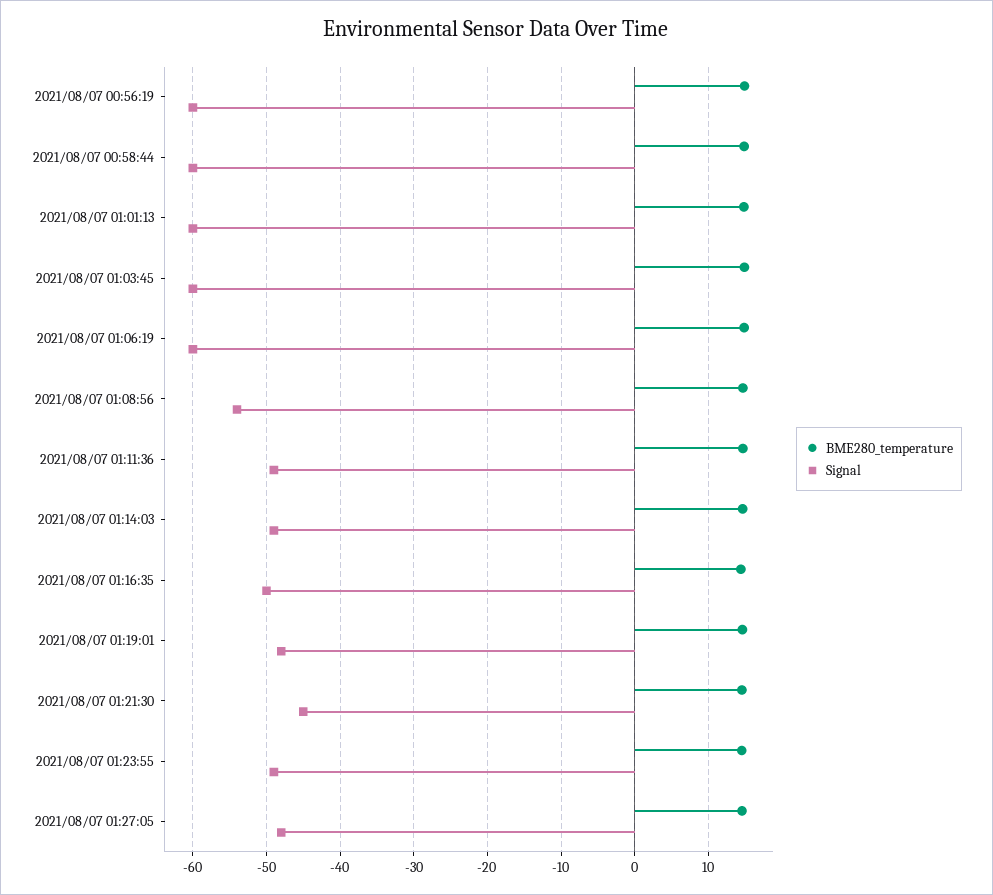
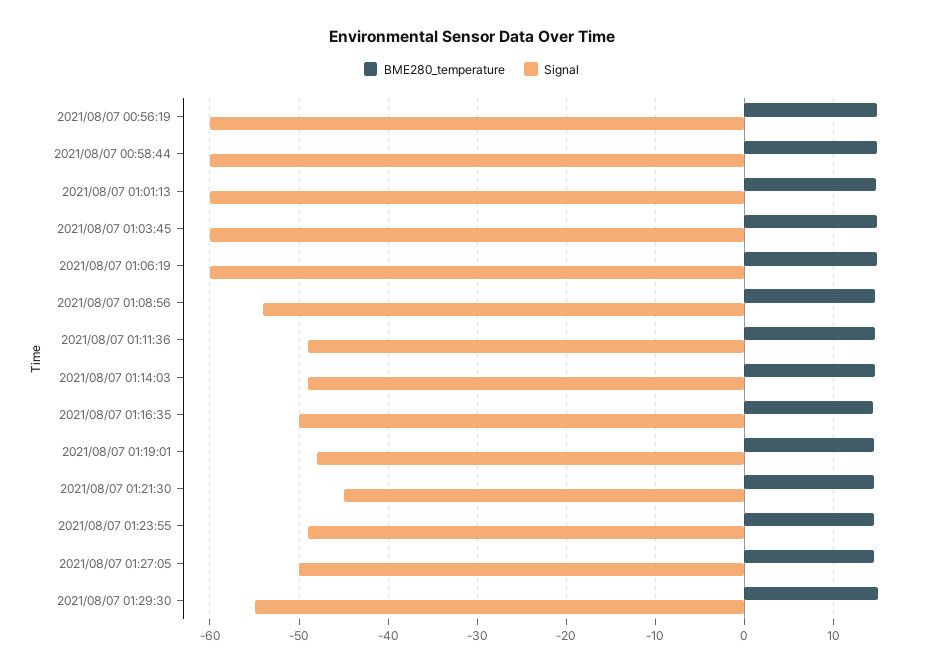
Signal, 2021/08/07 01:27:05: -48 -> -50
BME280_temperature, 2021/08/07 01:29:30: none -> 15
Signal, 2021/08/07 01:29:30: none -> -55

